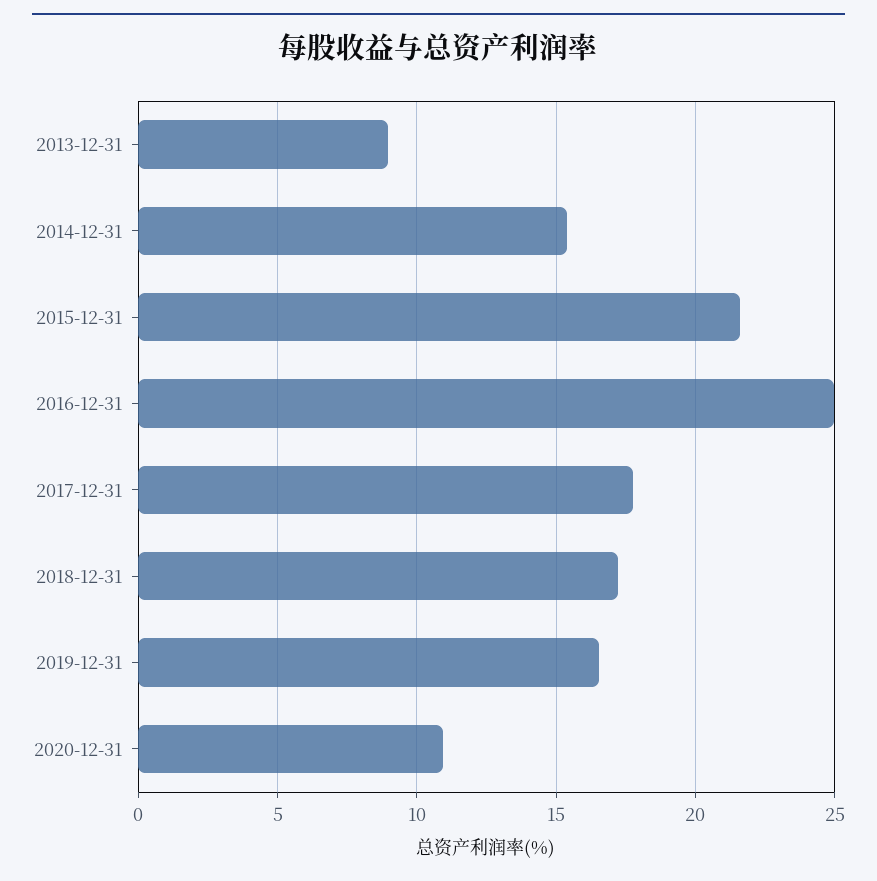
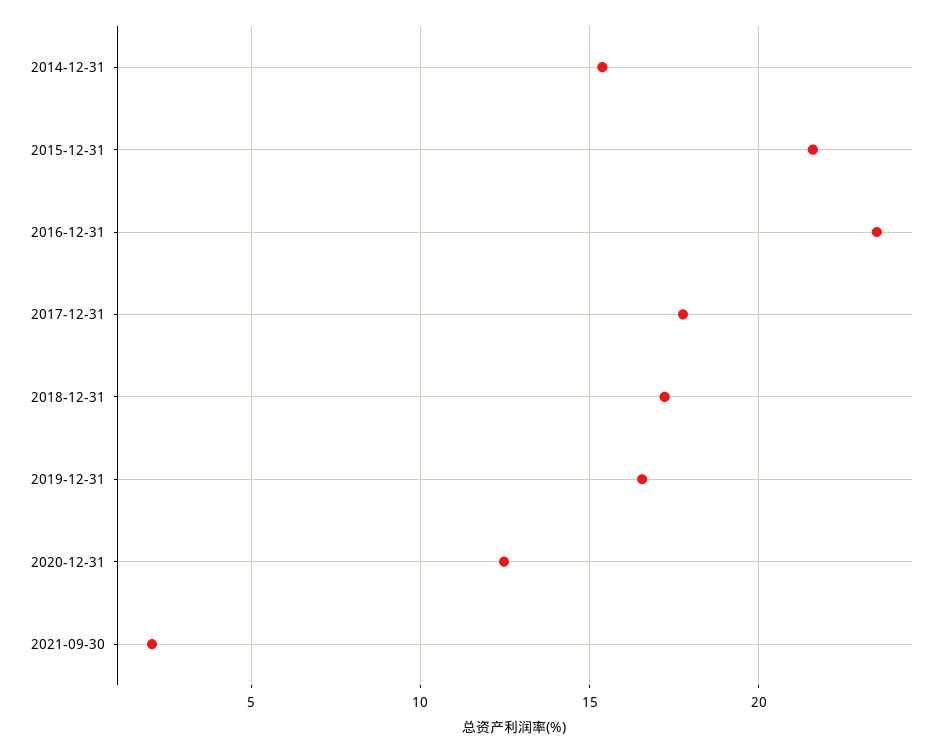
2013-12-31: 9 -> none
2016-12-31: 25 -> 23.5
2020-12-31: 11 -> 12.5
2021-09-30: none -> 2

